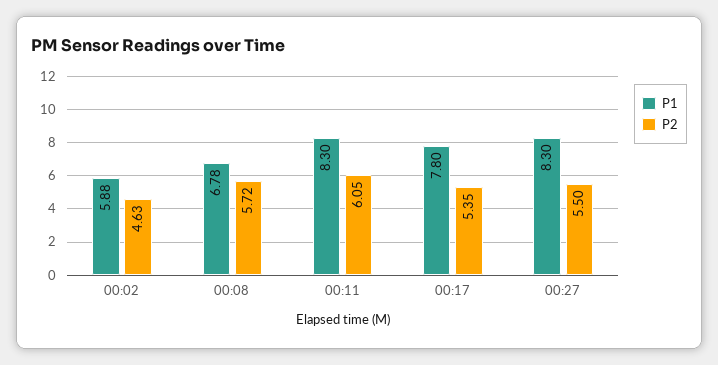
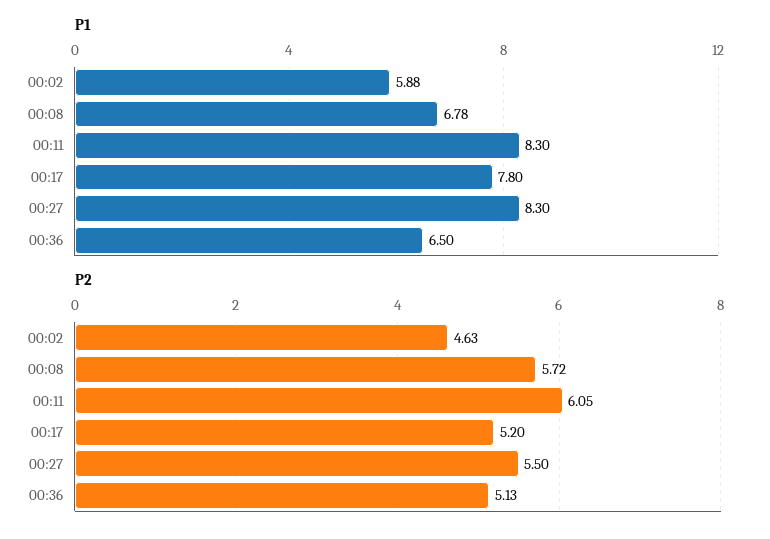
P2, 00:17: 5.35 -> 5.2
P1, 00:36: none -> 6.5
P2, 00:36: none -> 5.13

